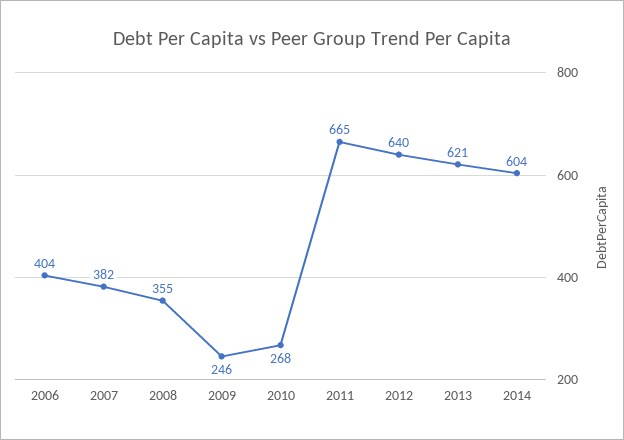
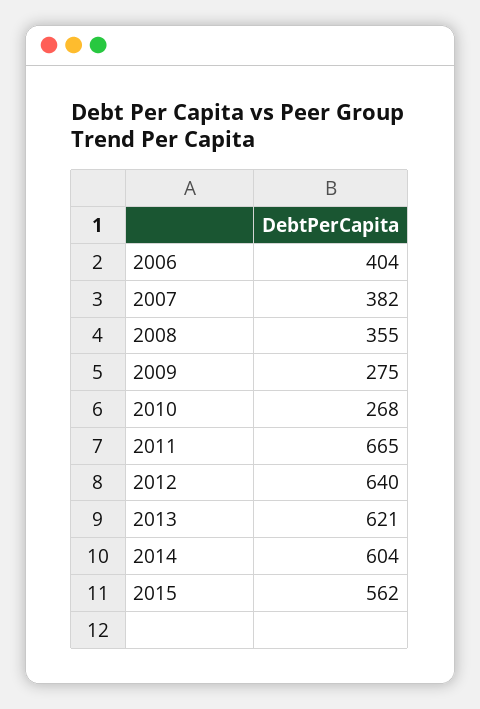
2009: 246 -> 275
2015: none -> 562

